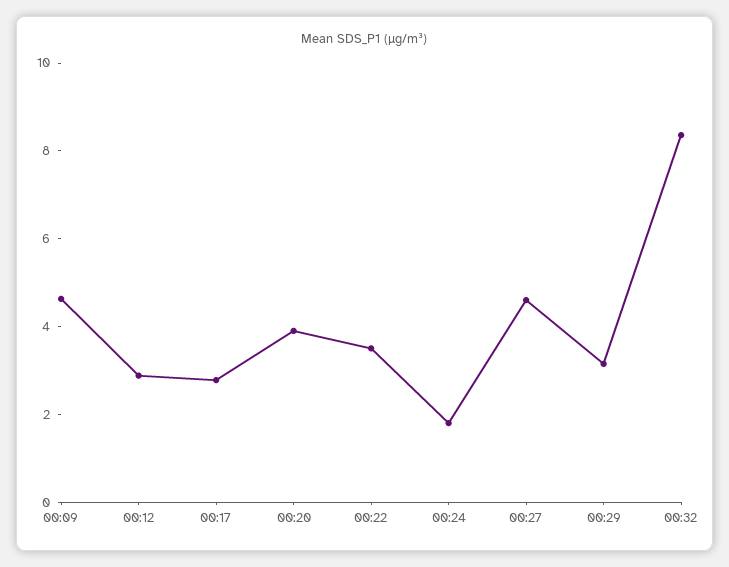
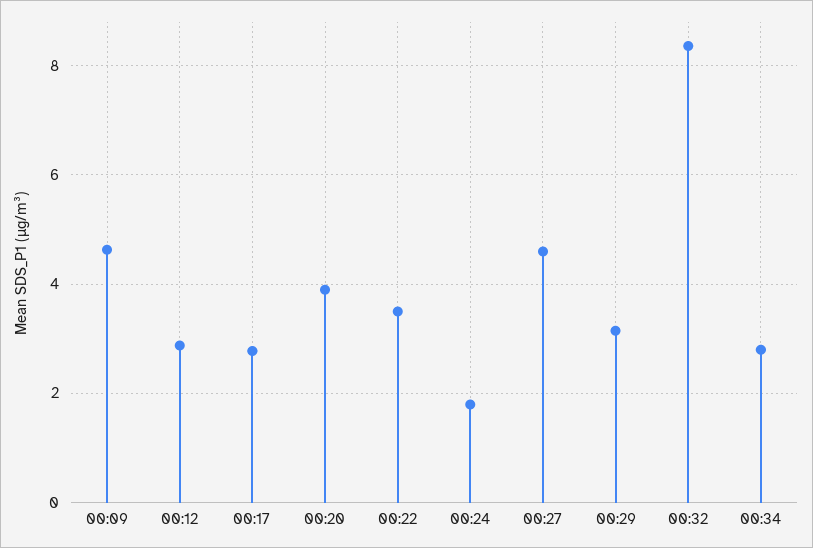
00:34: none -> 2.8

